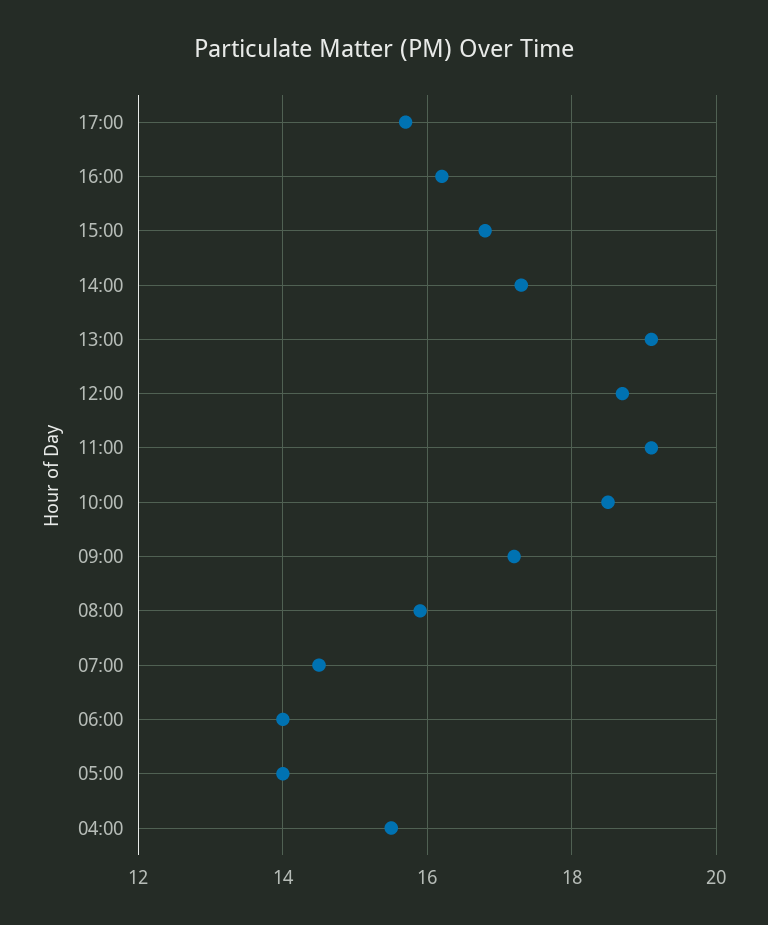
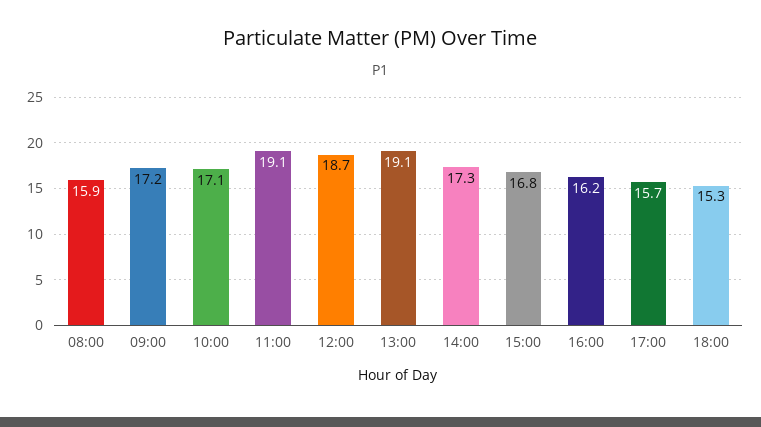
10:00: 18.5 -> 17.1
07:00: 14.5 -> none
06:00: 14 -> none
05:00: 14 -> none
04:00: 15.5 -> none
18:00: none -> 15.3

